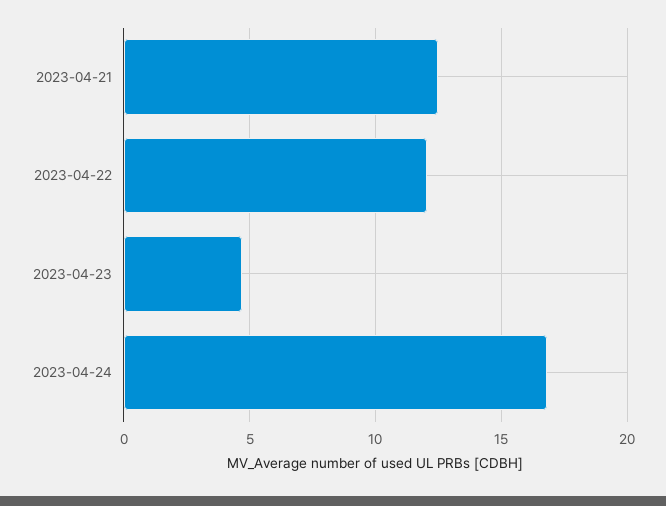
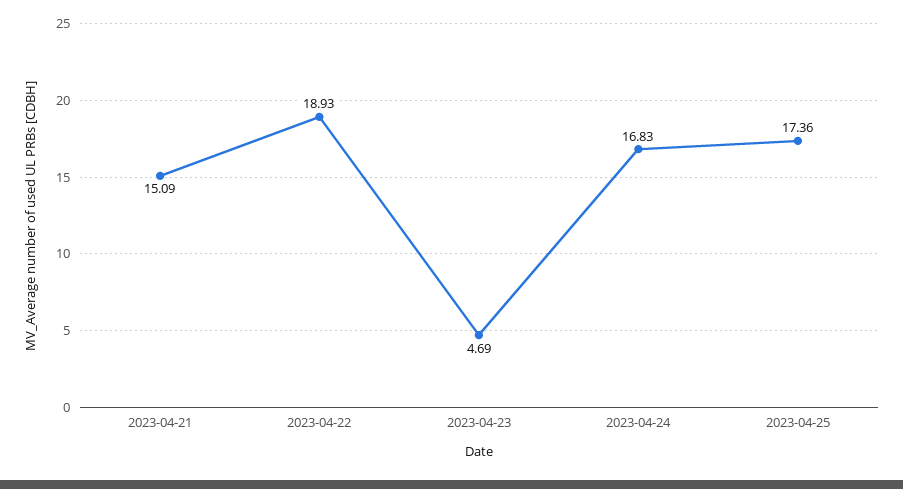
2023-04-21: 12.5 -> 15.09
2023-04-22: 12 -> 18.93
2023-04-25: none -> 17.36

